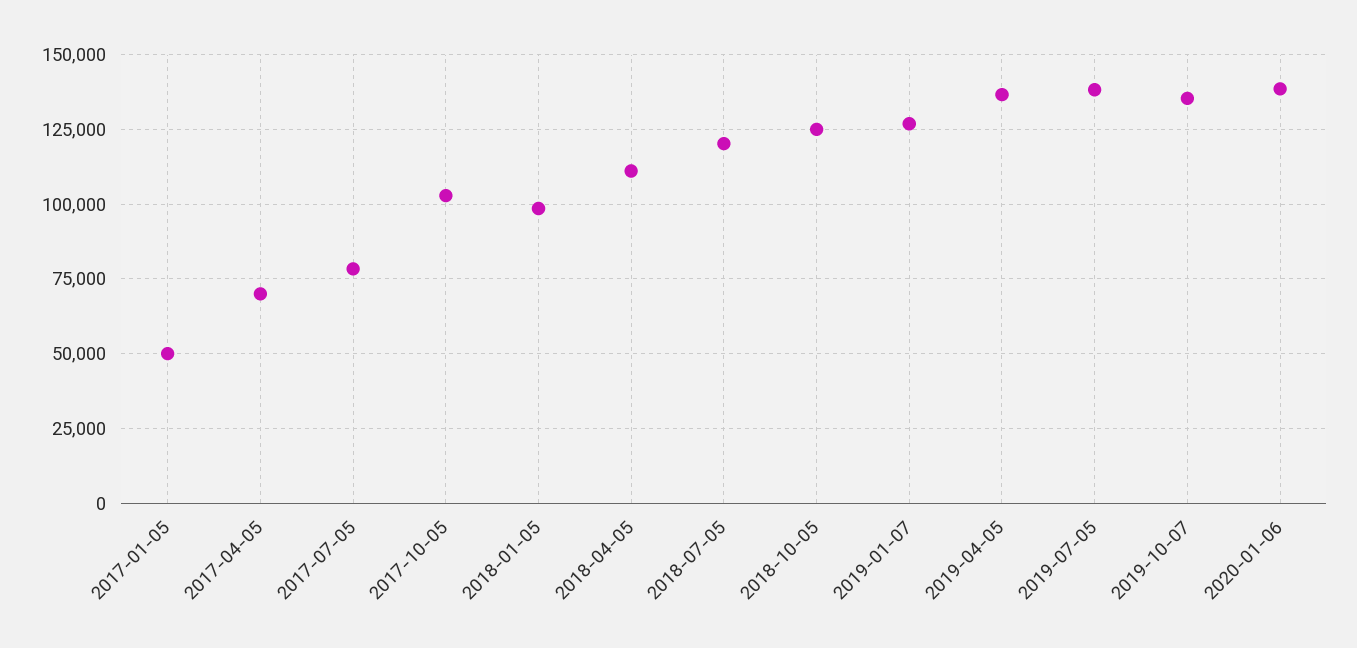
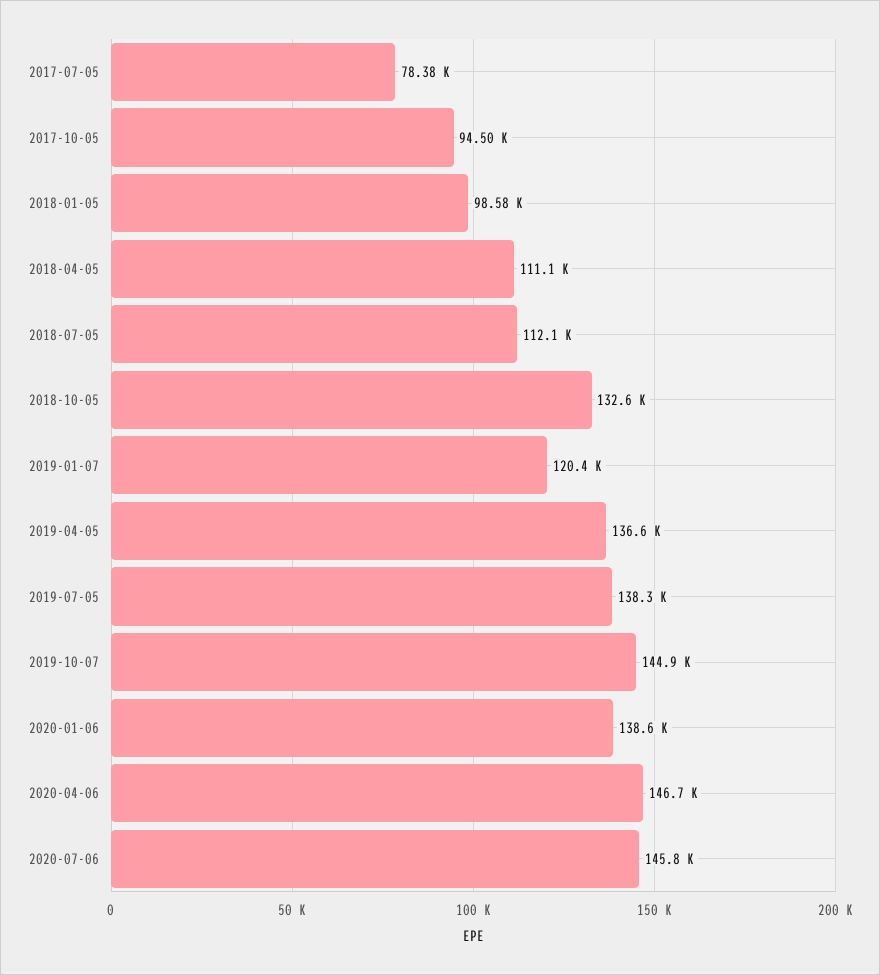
2017-01-05: 50000 -> none
2017-04-05: 70000 -> none
2017-10-05: 102500 -> 94500
2018-07-05: 120000 -> 112100
2018-10-05: 125000 -> 132600
2019-01-07: 127500 -> 120400
2019-10-07: 135000 -> 144900
2020-04-06: none -> 146700
2020-07-06: none -> 145800

